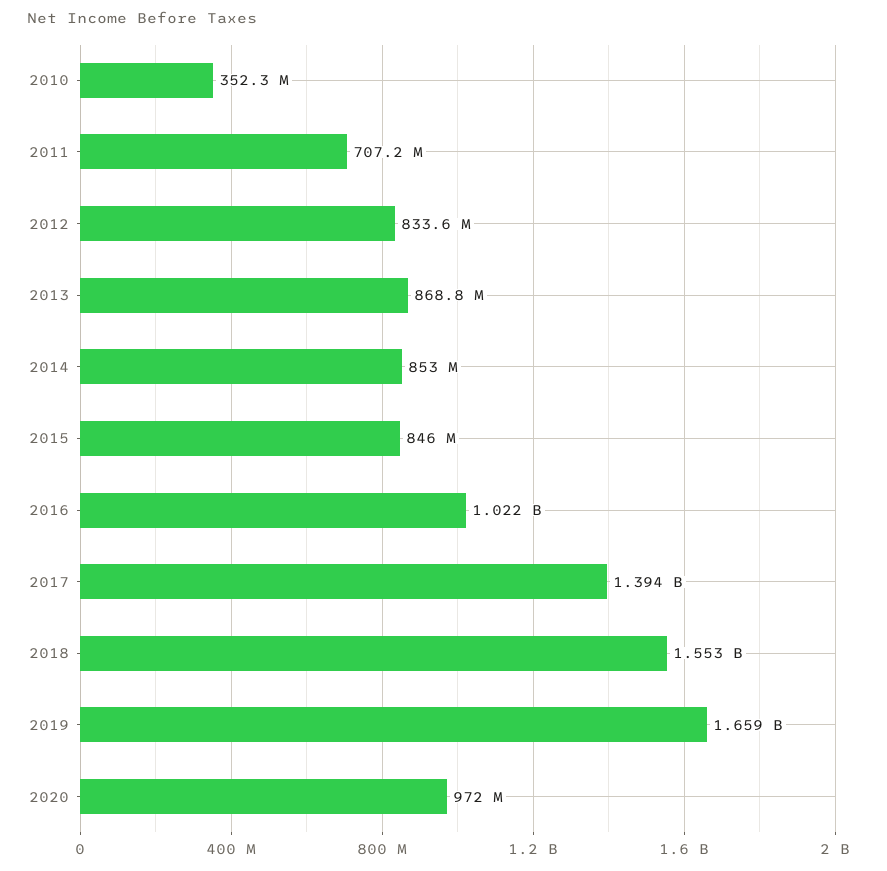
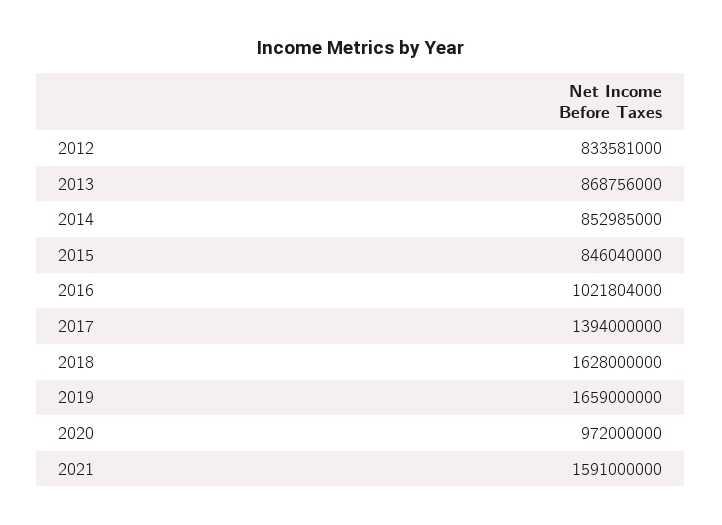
2010: 352300000 -> none
2011: 707200000 -> none
2018: 1553000000 -> 1628000000
2021: none -> 1591000000

